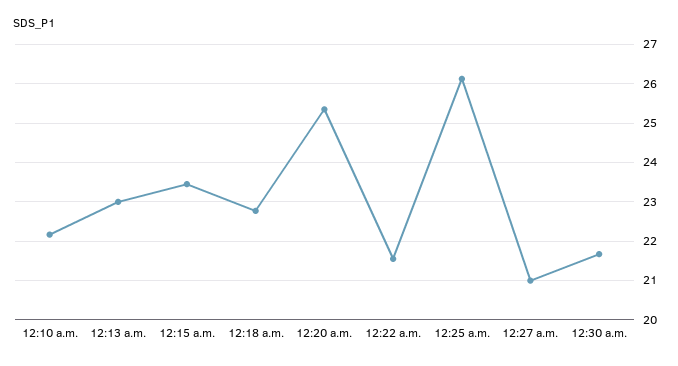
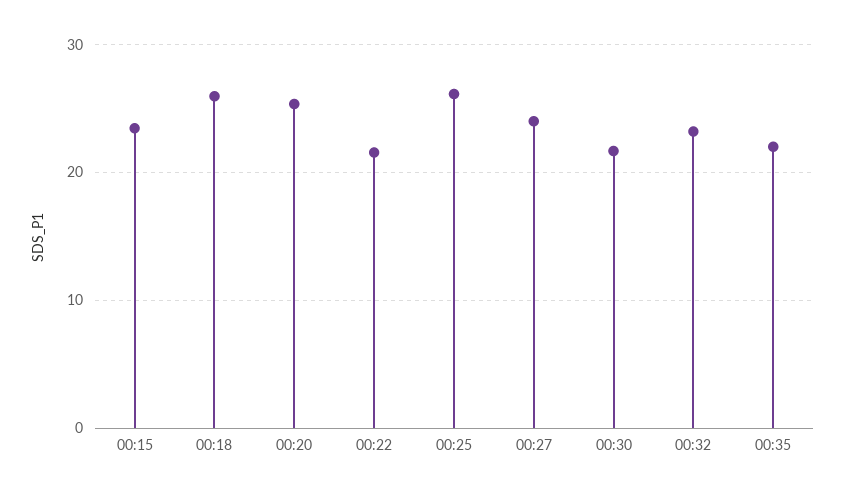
12:10 a.m.: 22.2 -> none
12:13 a.m.: 23 -> none
12:18 a.m.: 22.8 -> 26
12:27 a.m.: 21 -> 24
00:32: none -> 23
00:35: none -> 22

